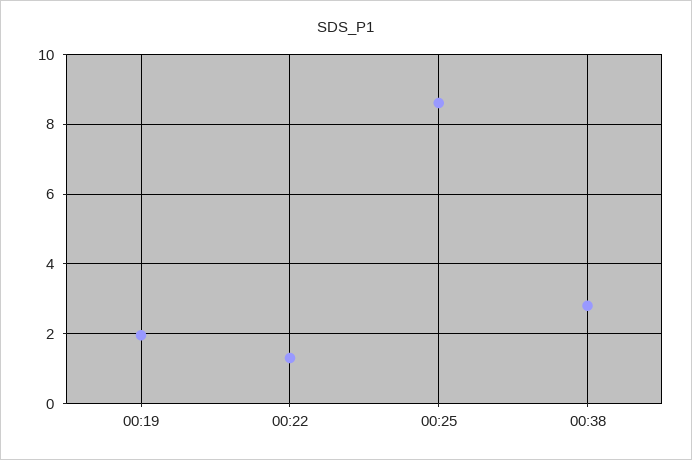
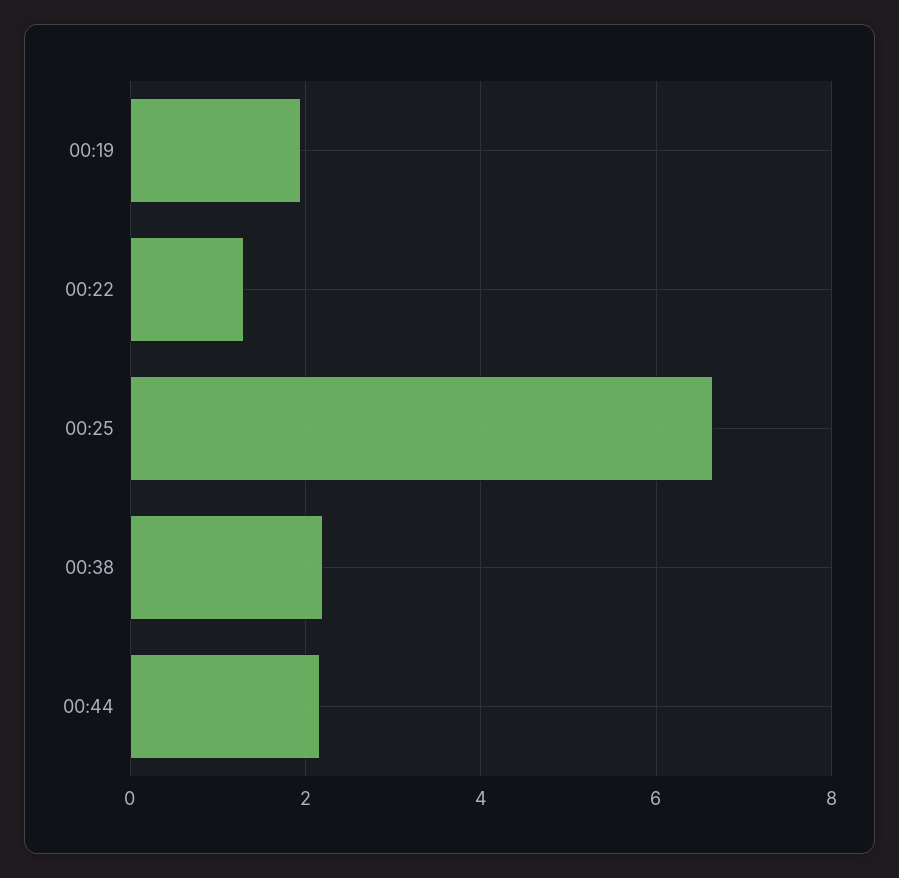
00:25: 8.6 -> 6.6
00:38: 2.8 -> 2.2
00:44: none -> 2.2

